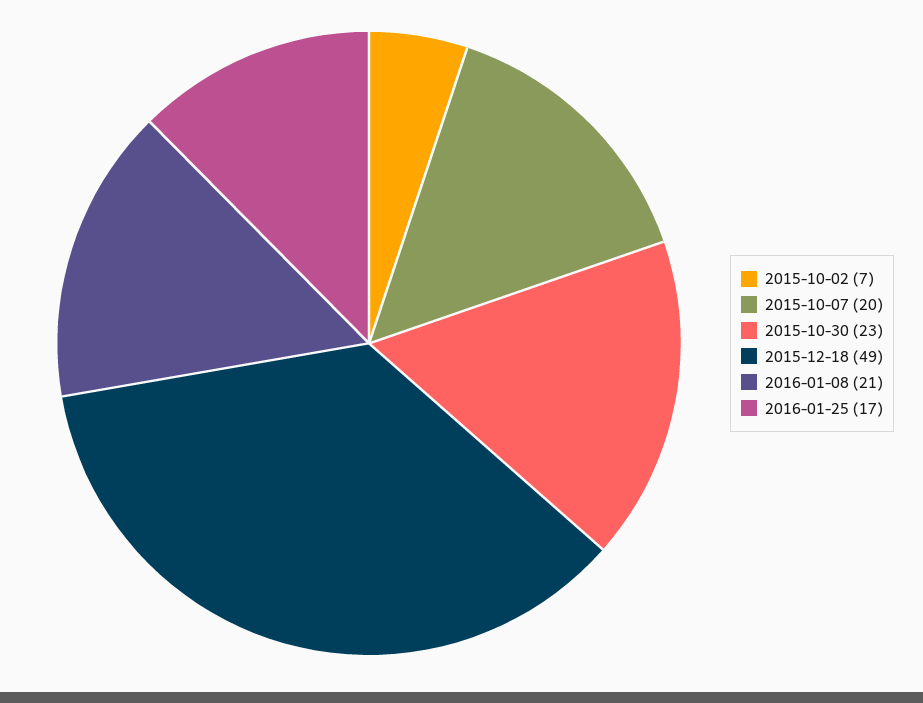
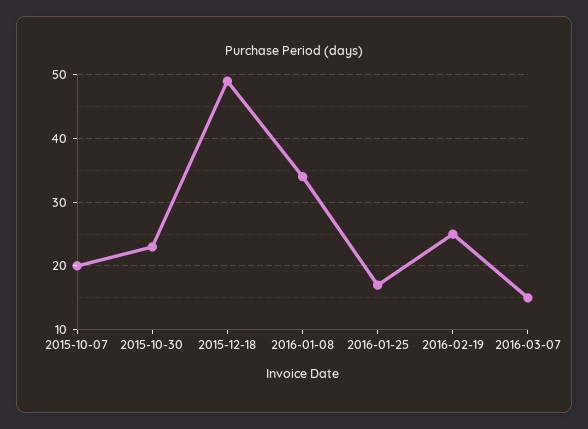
2015-10-02: 7 -> none
2016-01-08: 21 -> 34
2016-02-19: none -> 25
2016-03-07: none -> 15

